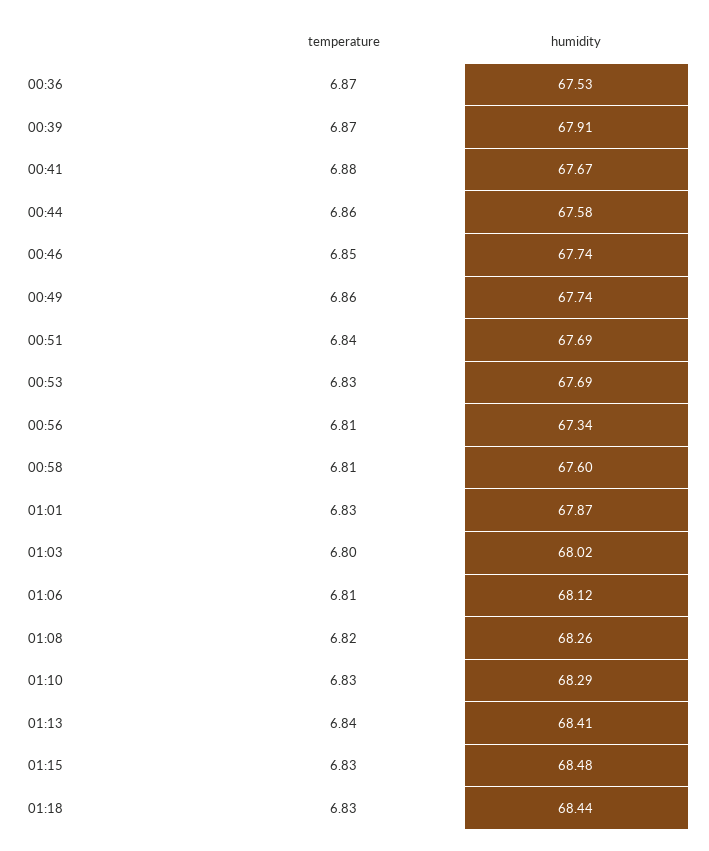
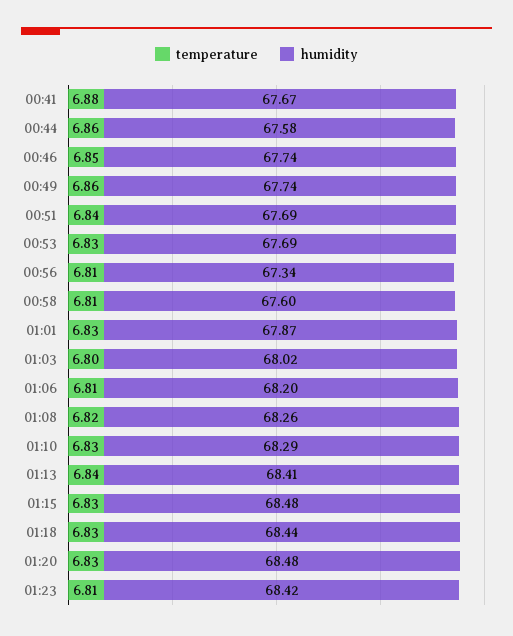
temperature, 00:36: 6.87 -> none
humidity, 00:36: 67.53 -> none
temperature, 00:39: 6.87 -> none
humidity, 00:39: 67.91 -> none
humidity, 01:06: 68.12 -> 68.2
temperature, 01:20: none -> 6.83
humidity, 01:20: none -> 68.48
temperature, 01:23: none -> 6.81
humidity, 01:23: none -> 68.42

